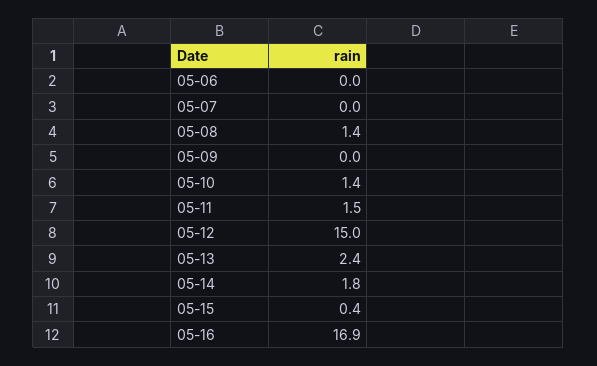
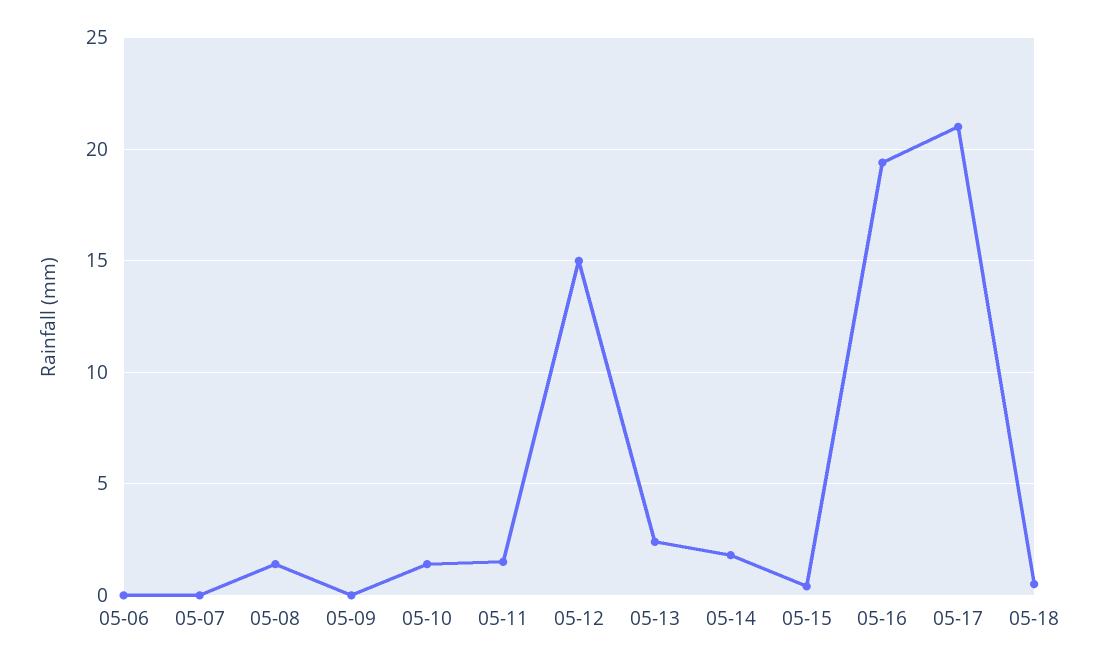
05-16: 16.9 -> 19.5
05-17: none -> 21
05-18: none -> 0.5

